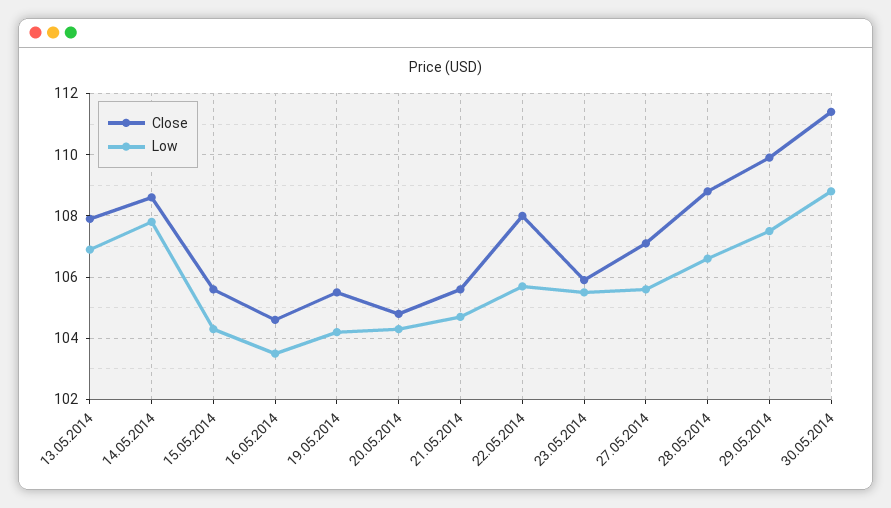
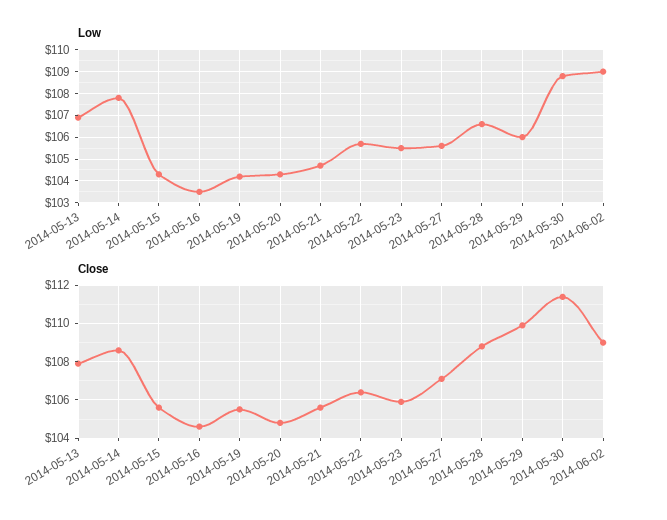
Close, 22.05.2014: 108 -> 106.5
Low, 29.05.2014: 107.5 -> 106
Low, 2014-06-02: none -> 109
Close, 2014-06-02: none -> 109

